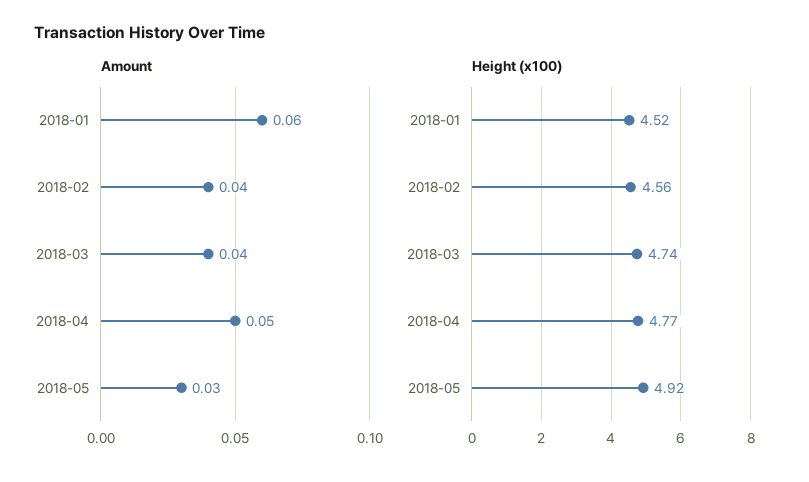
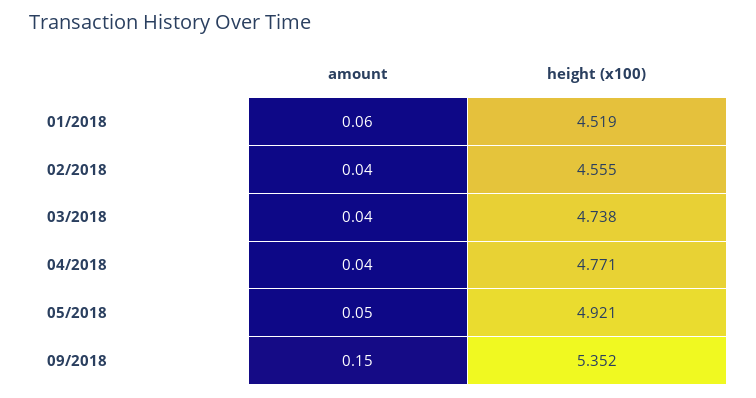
Amount, 2018-04: 0.05 -> 0.04
Amount, 2018-05: 0.03 -> 0.05
Amount, 09/2018: none -> 0.15
Height (x100), 09/2018: none -> 5.352

